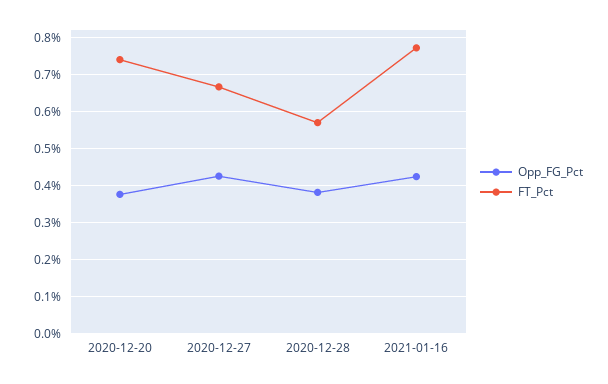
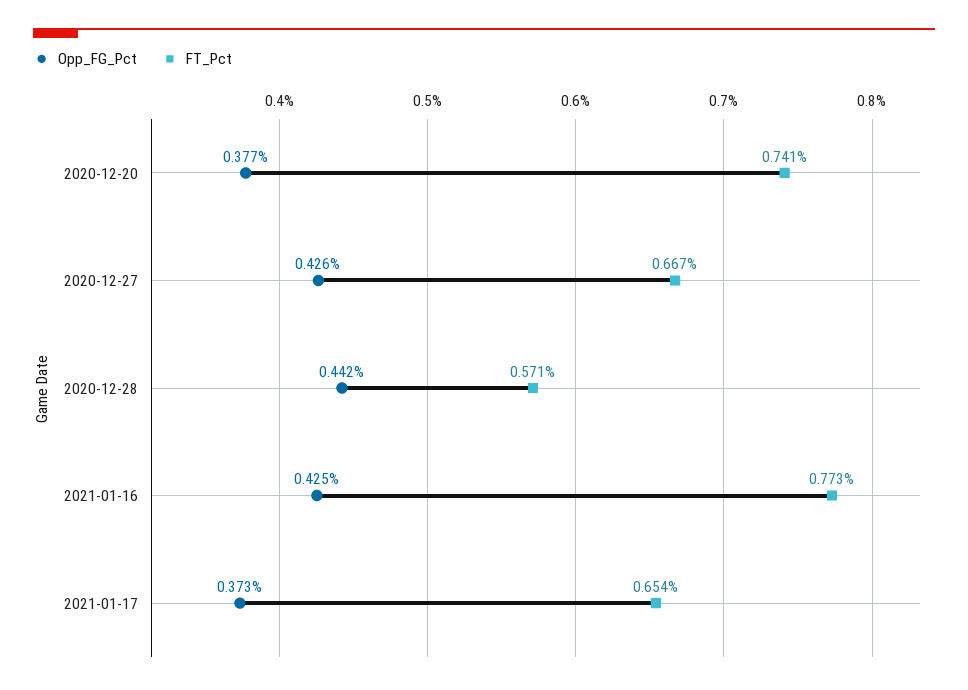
Opp_FG_Pct, 2020-12-28: 0.38 -> 0.442
Opp_FG_Pct, 2021-01-17: none -> 0.373
FT_Pct, 2021-01-17: none -> 0.654

